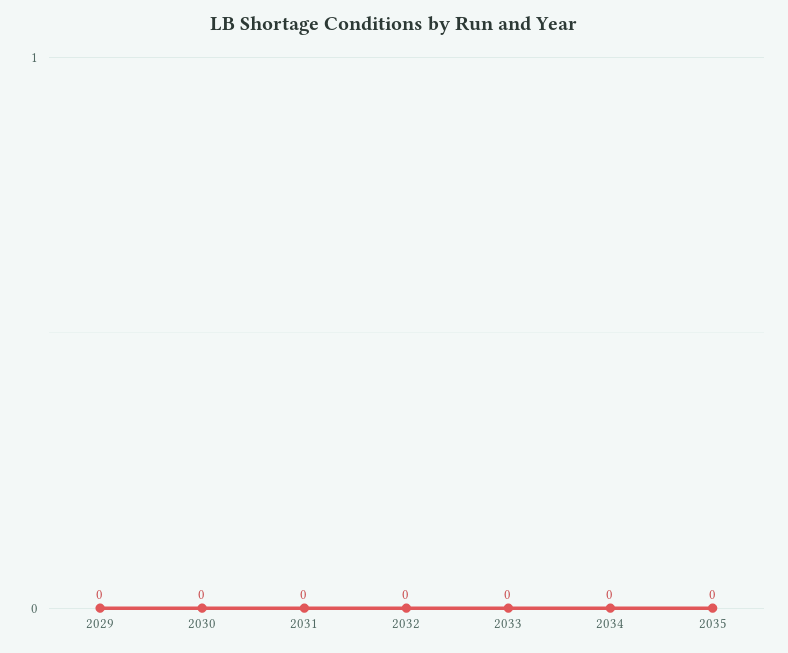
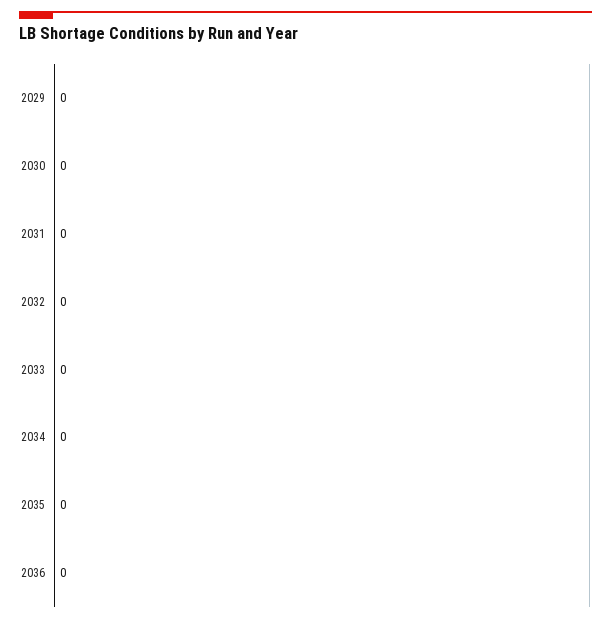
2036: none -> 0

